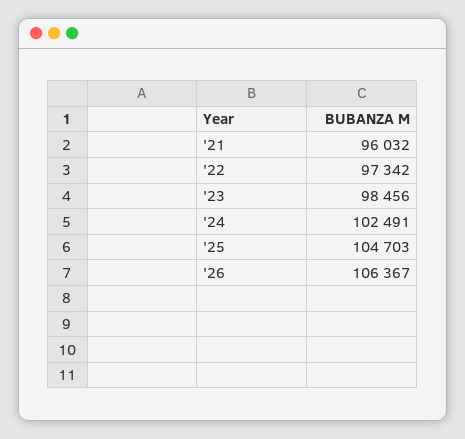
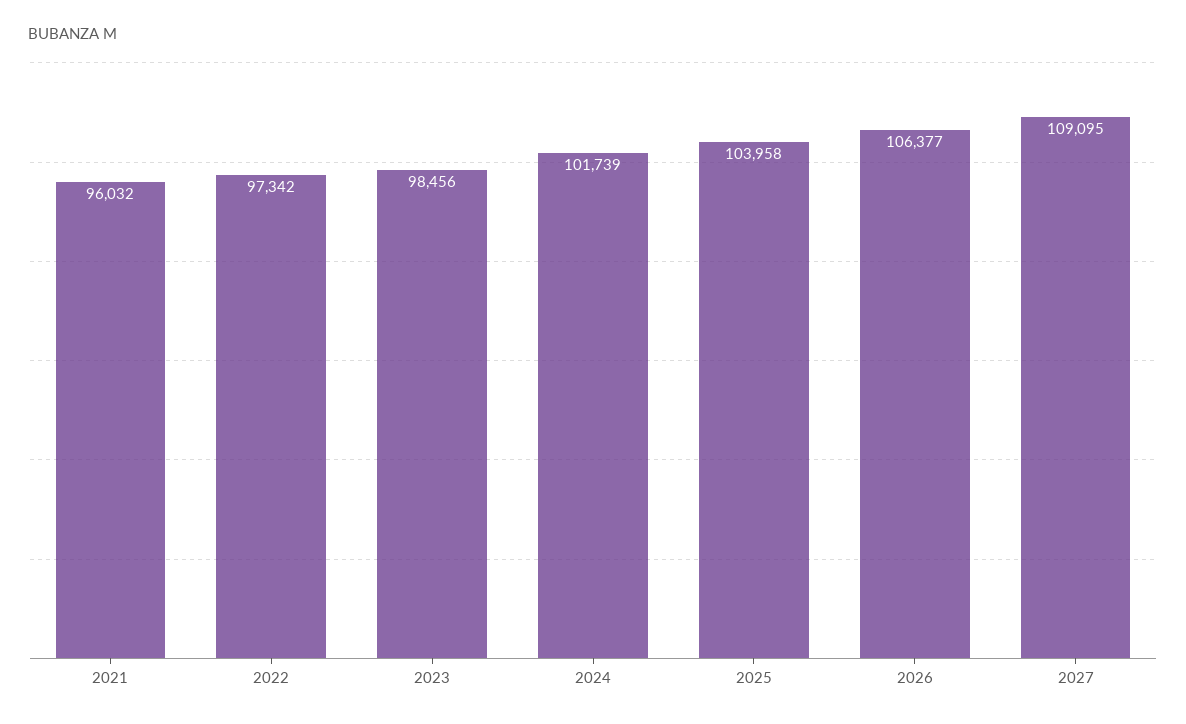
'24: 102491 -> 101739
'25: 104703 -> 103958
'26: 106367 -> 106377
2027: none -> 109095

